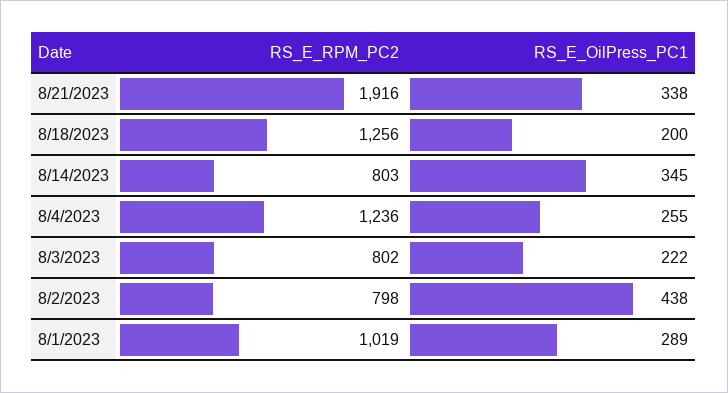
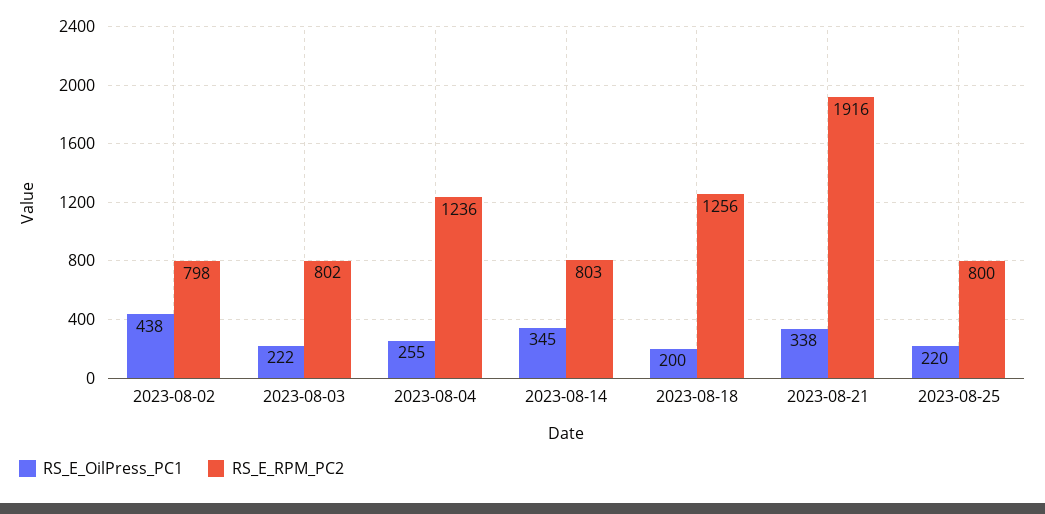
RS_E_RPM_PC2, 8/1/2023: 1019 -> none
RS_E_OilPress_PC1, 8/1/2023: 289 -> none
RS_E_OilPress_PC1, 2023-08-25: none -> 220
RS_E_RPM_PC2, 2023-08-25: none -> 800

